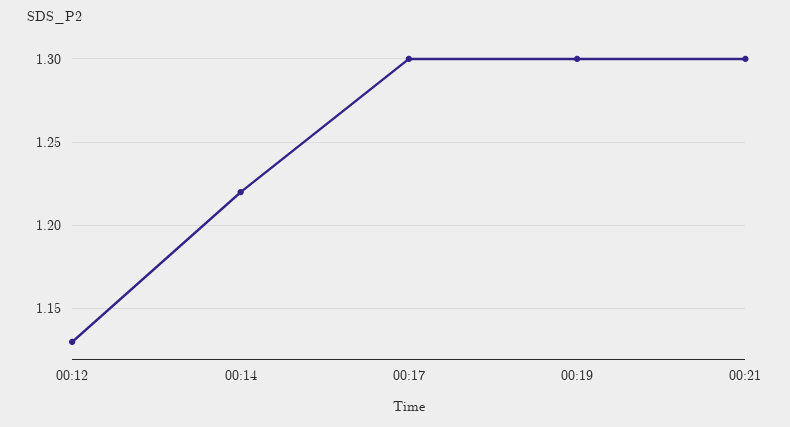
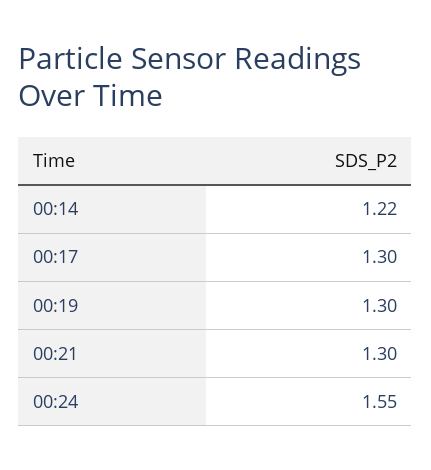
00:12: 1.13 -> none
00:24: none -> 1.55

